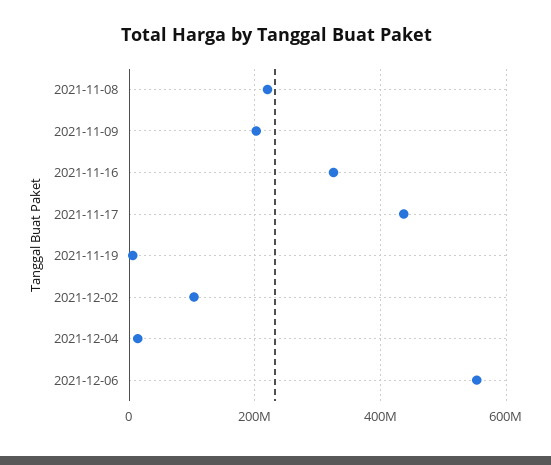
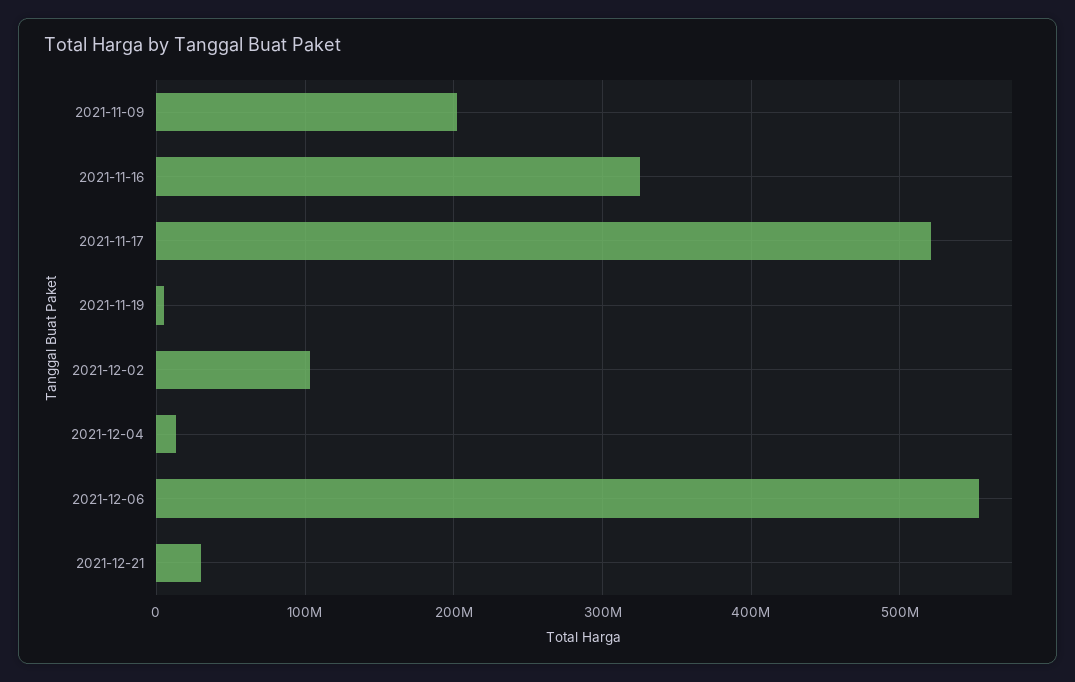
2021-11-08: 220000000 -> none
2021-11-17: 440000000 -> 520000000
2021-12-21: none -> 30000000

